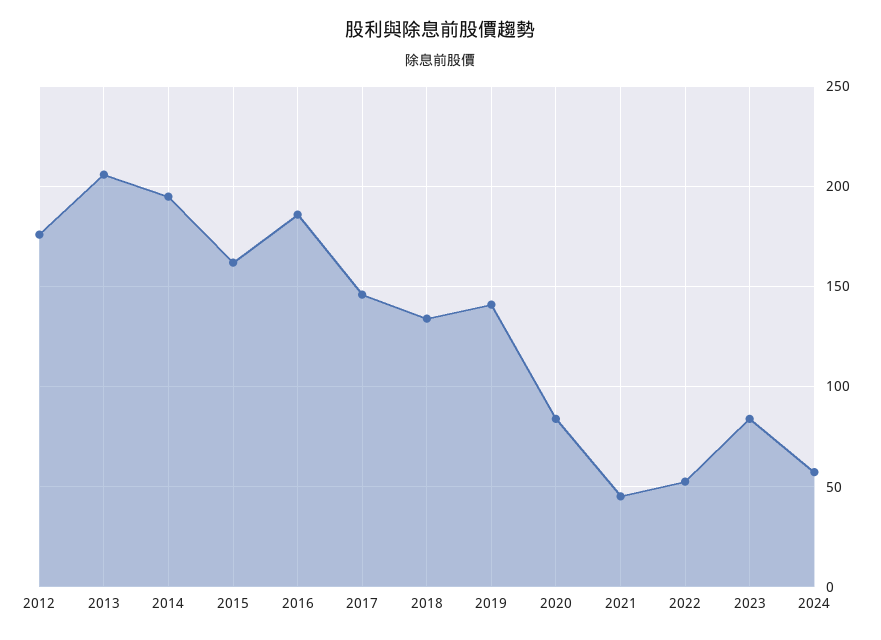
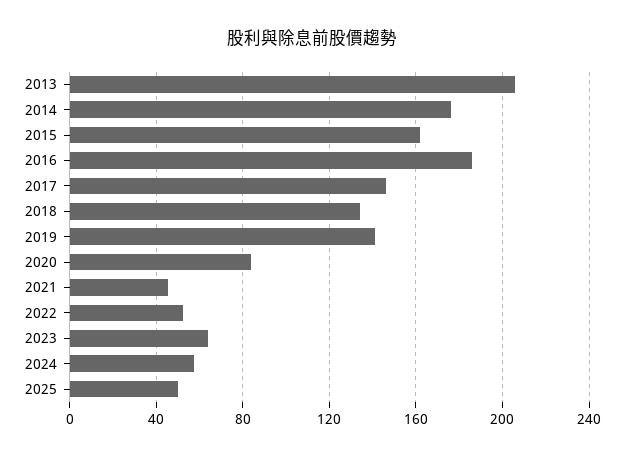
2012: 175 -> none
2014: 195 -> 175
2023: 85 -> 65
2025: none -> 50

